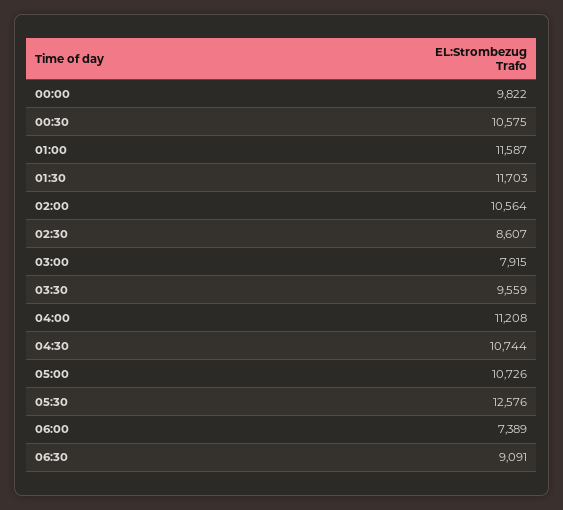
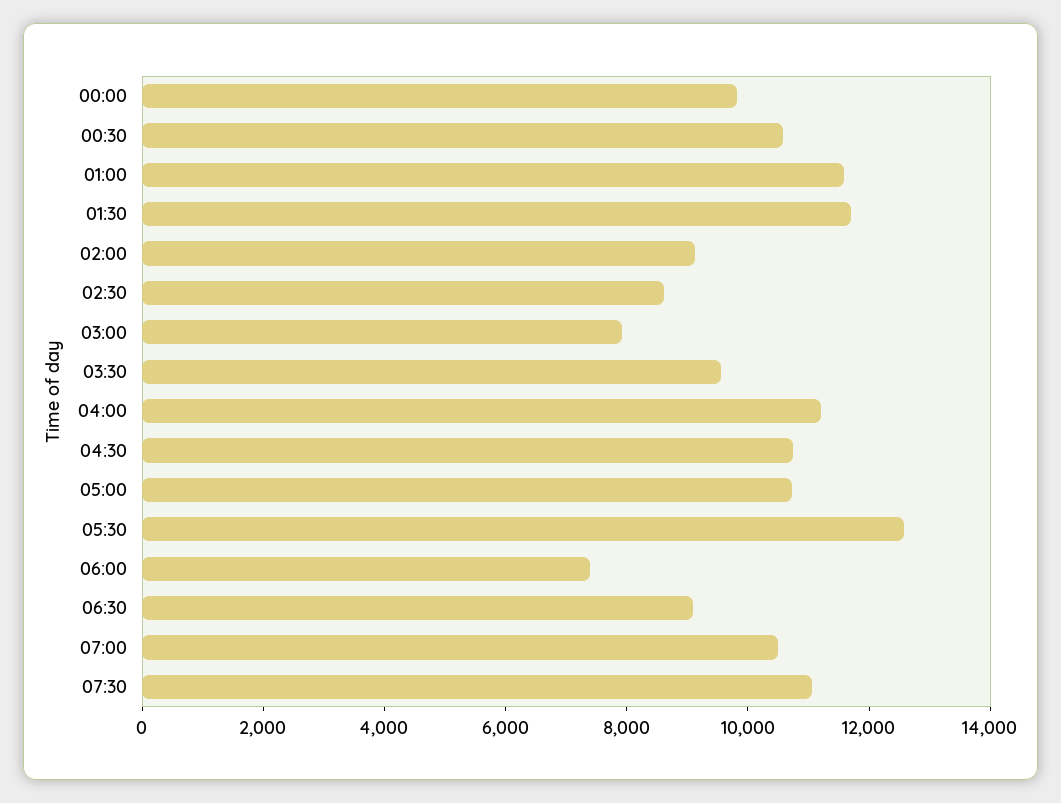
02:00: 10564 -> 9000
07:00: none -> 10500
07:30: none -> 11000

